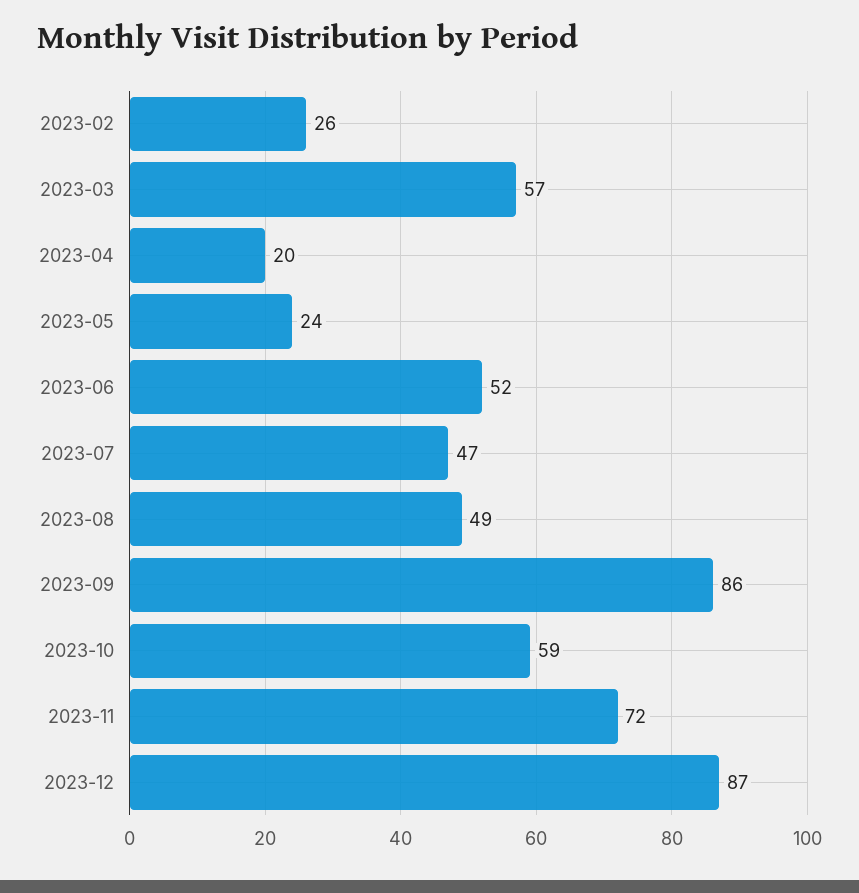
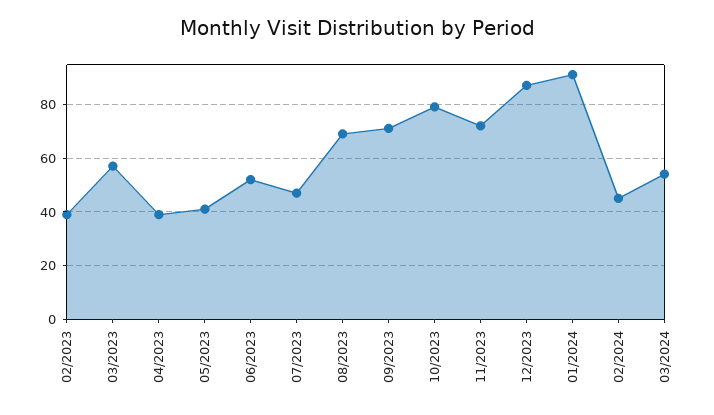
2023-02: 26 -> 40
2023-04: 20 -> 40
2023-05: 24 -> 40
2023-08: 49 -> 70
2023-09: 86 -> 70
2023-10: 59 -> 80
01/2024: none -> 90
02/2024: none -> 45
03/2024: none -> 55

